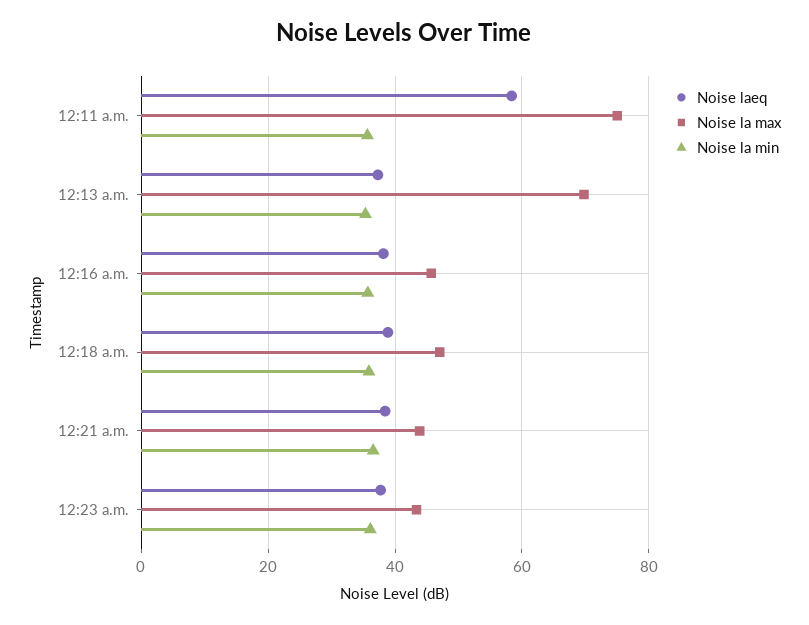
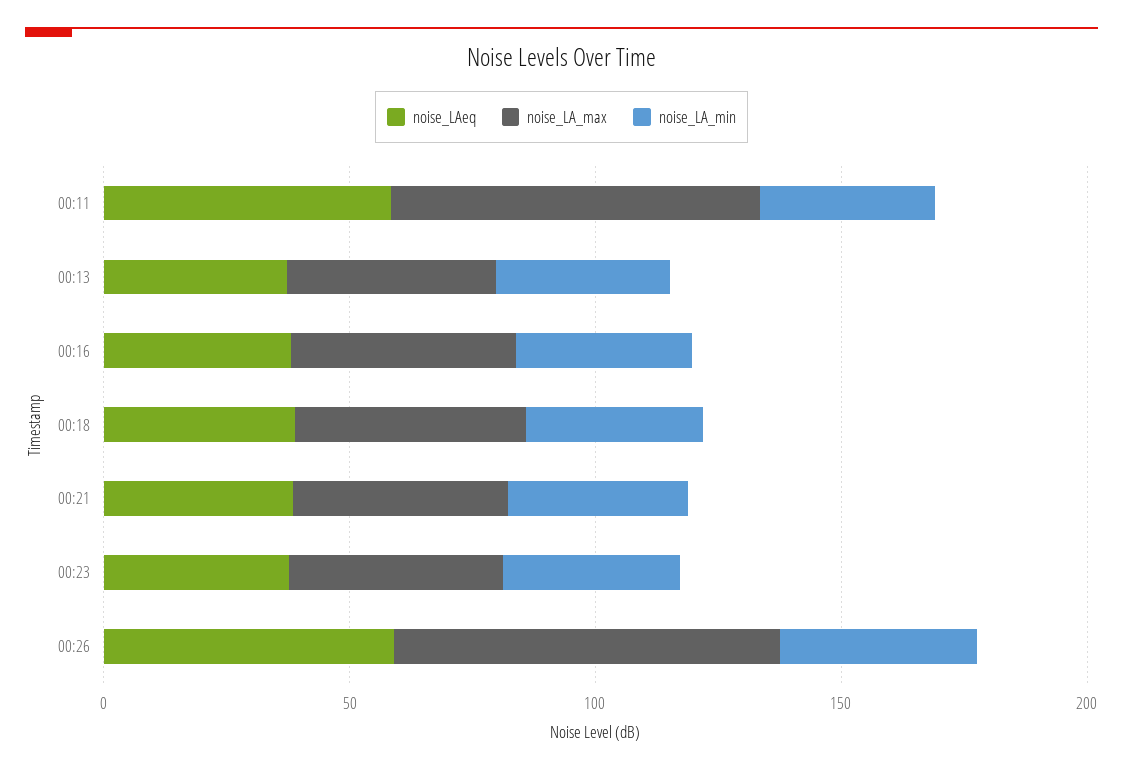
Noise la max, 12:13 a.m.: 70 -> 40
Noise laeq, 00:26: none -> 60
Noise la max, 00:26: none -> 80
Noise la min, 00:26: none -> 40

